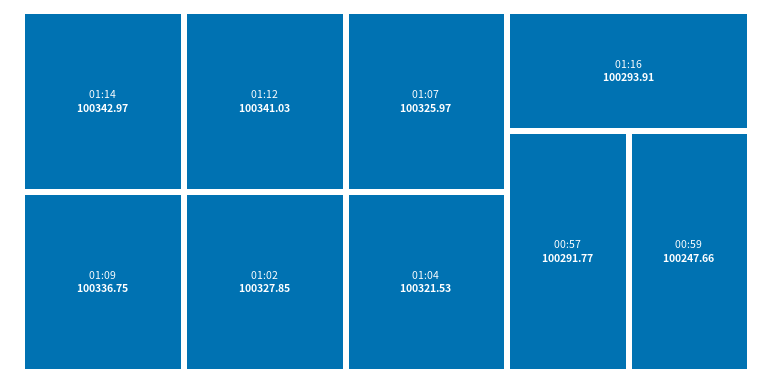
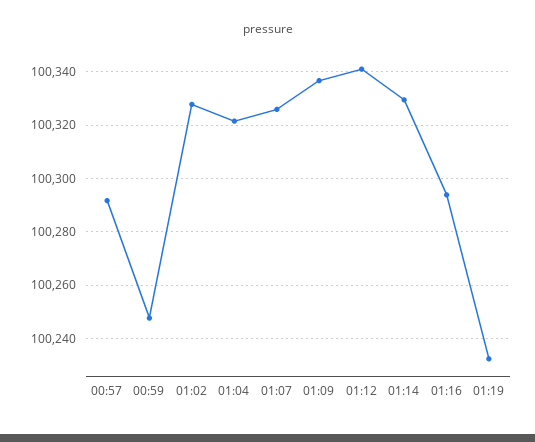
01:14: 100342.97 -> 100330
01:19: none -> 100232.5

